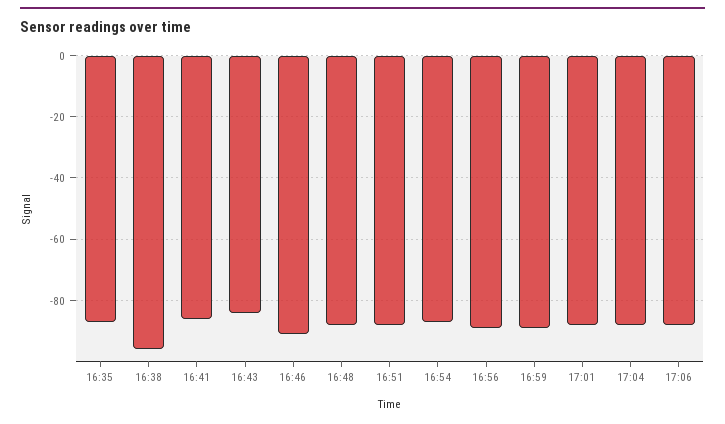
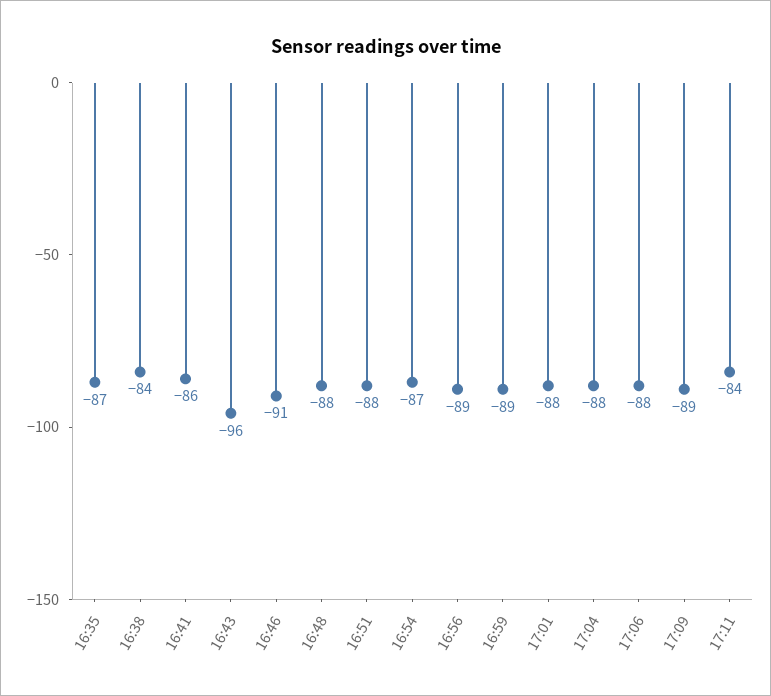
16:38: -95 -> -84
16:43: -85 -> -96
17:09: none -> -89
17:11: none -> -84

